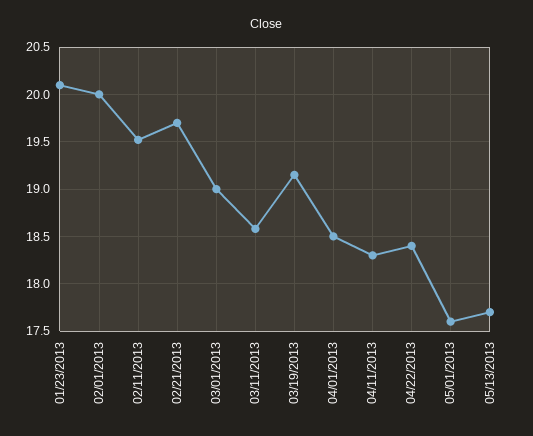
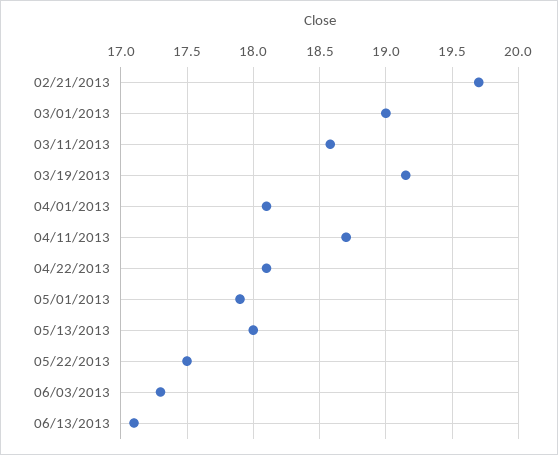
01/23/2013: 20.1 -> none
02/01/2013: 20 -> none
02/11/2013: 19.5 -> none
04/01/2013: 18.5 -> 18.1
04/11/2013: 18.3 -> 18.7
04/22/2013: 18.4 -> 18.1
05/01/2013: 17.6 -> 17.9
05/13/2013: 17.7 -> 18
05/22/2013: none -> 17.5
06/03/2013: none -> 17.3
06/13/2013: none -> 17.1

